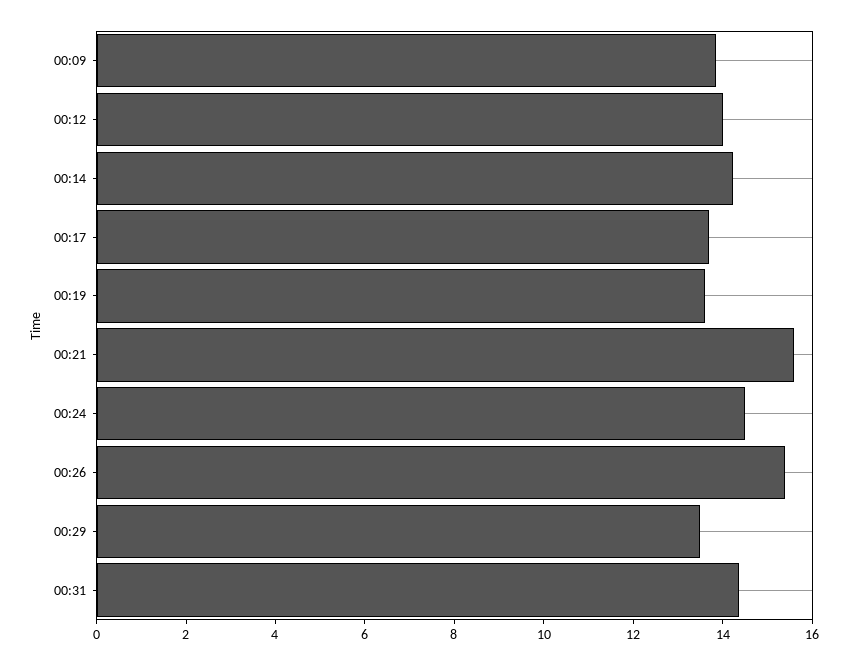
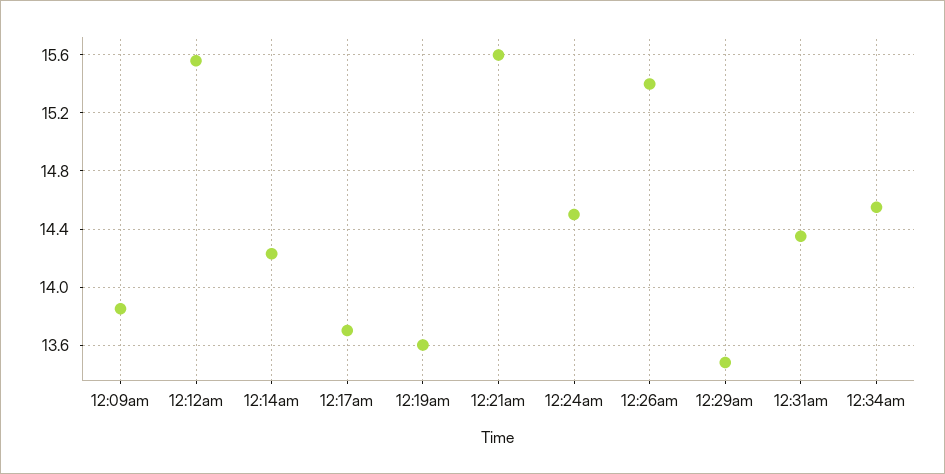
00:12: 14 -> 15.55
12:34am: none -> 14.55

